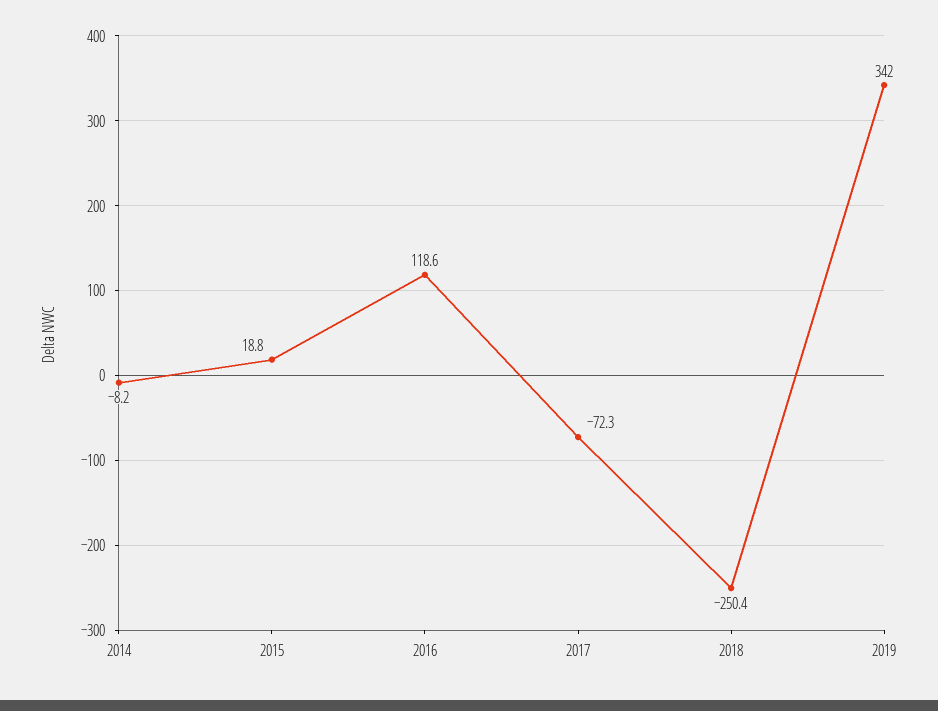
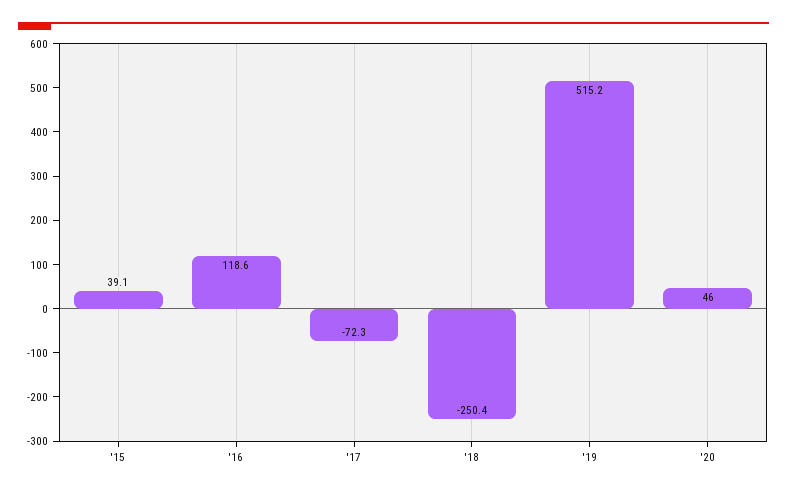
2014: -8.2 -> none
2015: 18.8 -> 39.1
2019: 342 -> 515.2
'20: none -> 46

